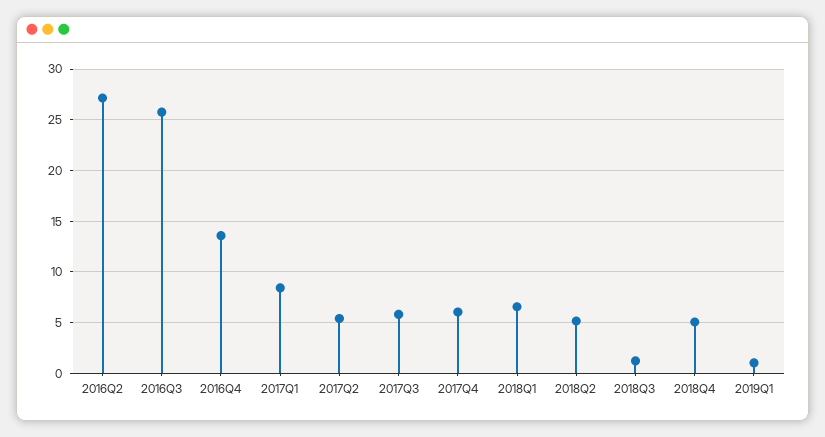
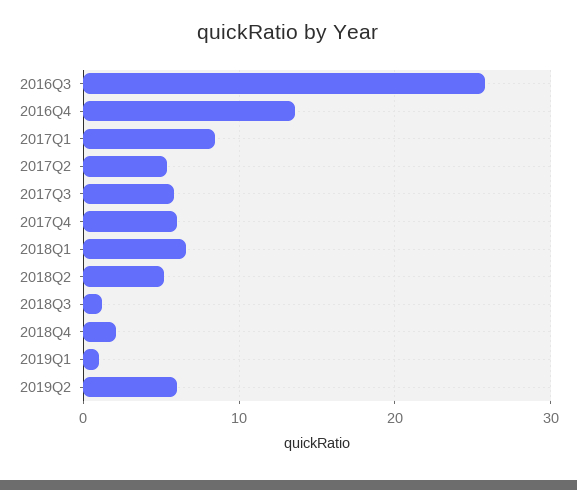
2016Q2: 27 -> none
2018Q4: 5 -> 2
2019Q2: none -> 6

